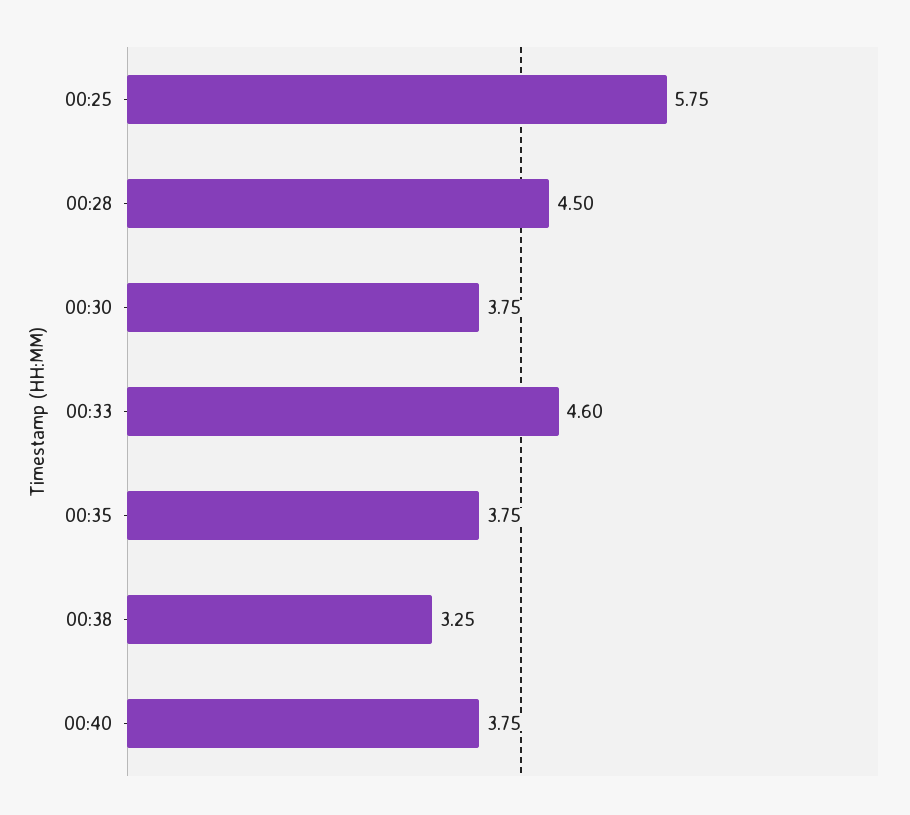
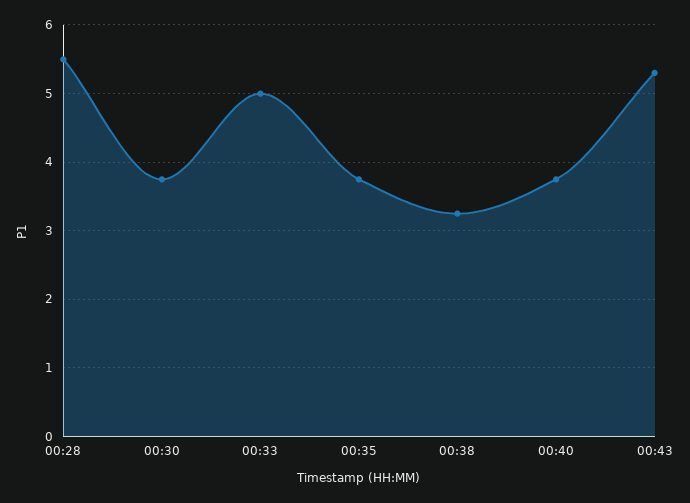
00:25: 5.75 -> none
00:28: 4.5 -> 5.5
00:33: 4.6 -> 5
00:43: none -> 5.3

